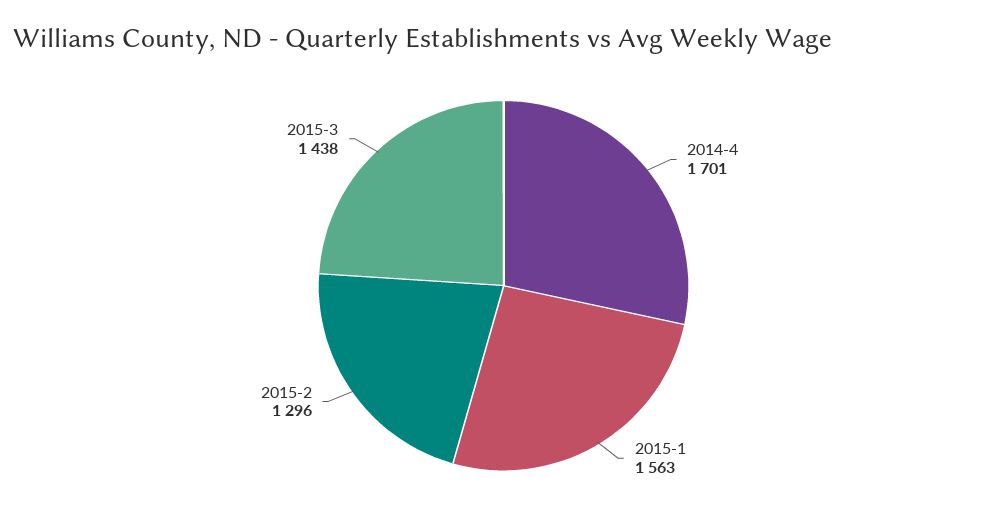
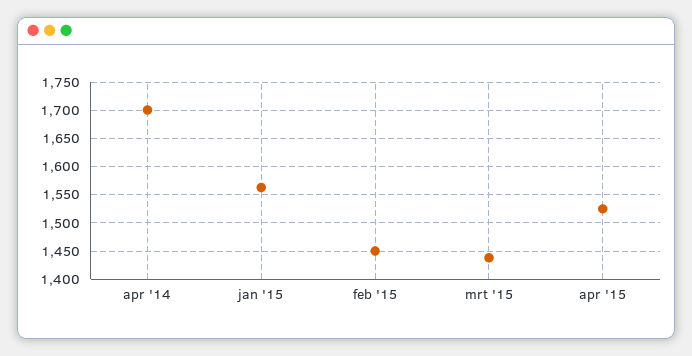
2015-2: 1296 -> 1450
apr '15: none -> 1525

